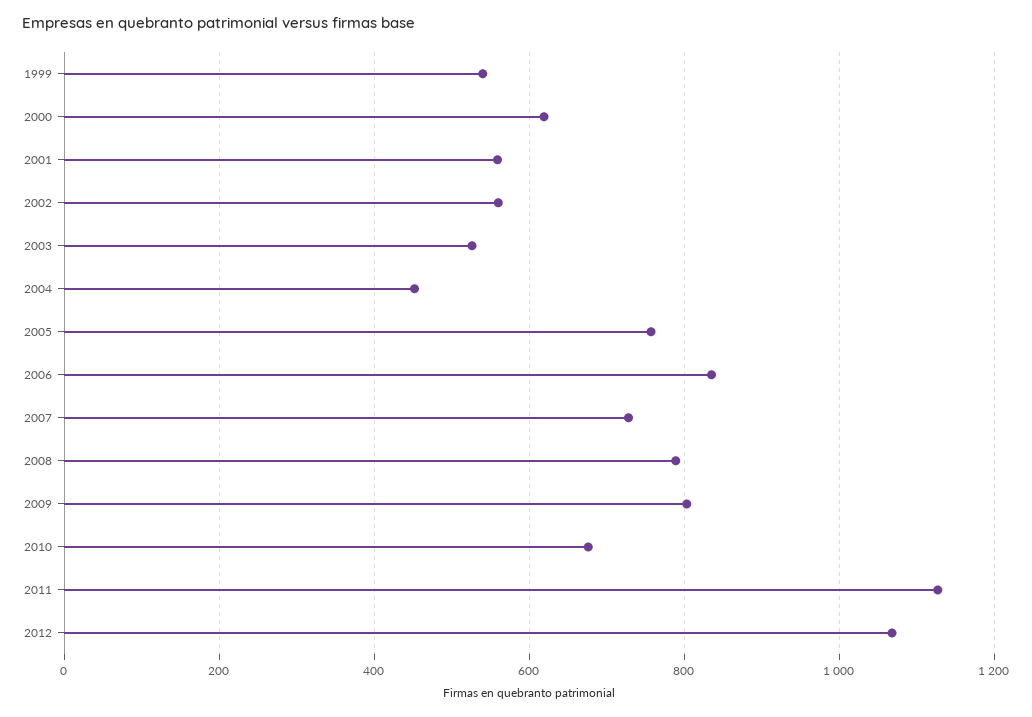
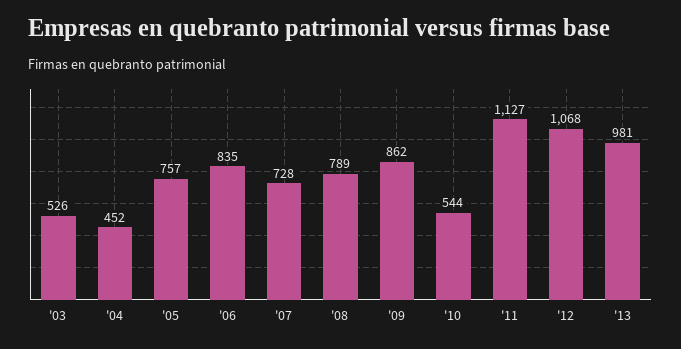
1999: 540 -> none
2000: 620 -> none
2001: 560 -> none
2002: 560 -> none
2009: 800 -> 862
2010: 680 -> 544
'13: none -> 981

